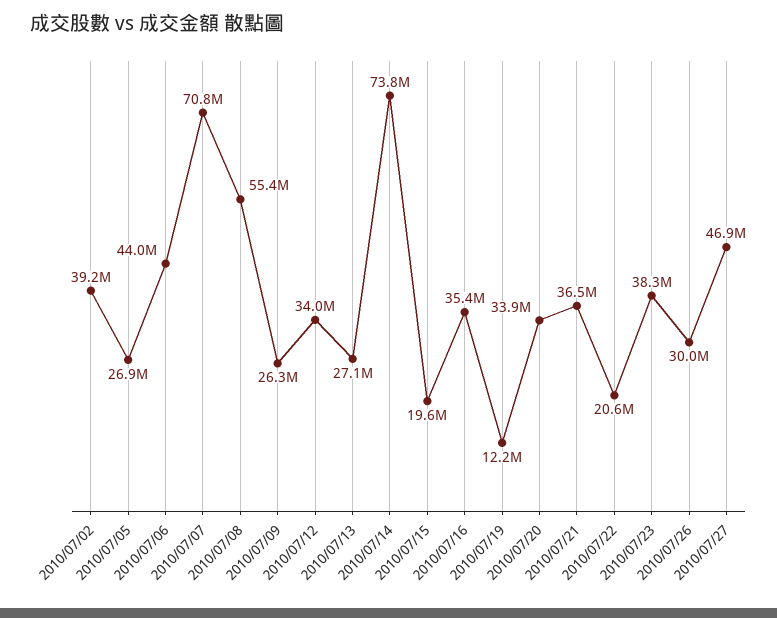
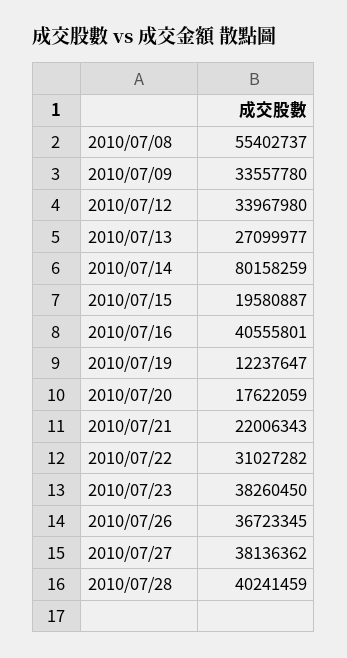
2010/07/02: 39200000 -> none
2010/07/05: 26900000 -> none
2010/07/06: 44000000 -> none
2010/07/07: 70800000 -> none
2010/07/09: 26300000 -> 33557780
2010/07/14: 73800000 -> 80158259
2010/07/16: 35400000 -> 40555801
2010/07/20: 33900000 -> 17622059
2010/07/21: 36500000 -> 22006343
2010/07/22: 20600000 -> 31027282
2010/07/26: 30000000 -> 36723345
2010/07/27: 46900000 -> 38136362
2010/07/28: none -> 40241459

